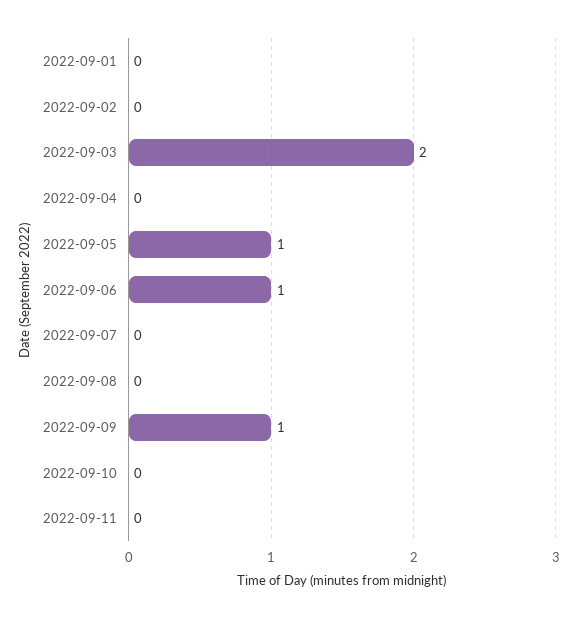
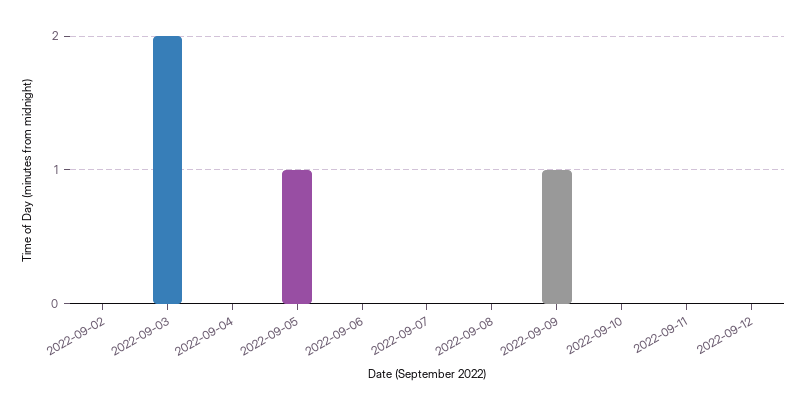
2022-09-01: 0 -> none
2022-09-06: 1 -> 0
2022-09-12: none -> 0

